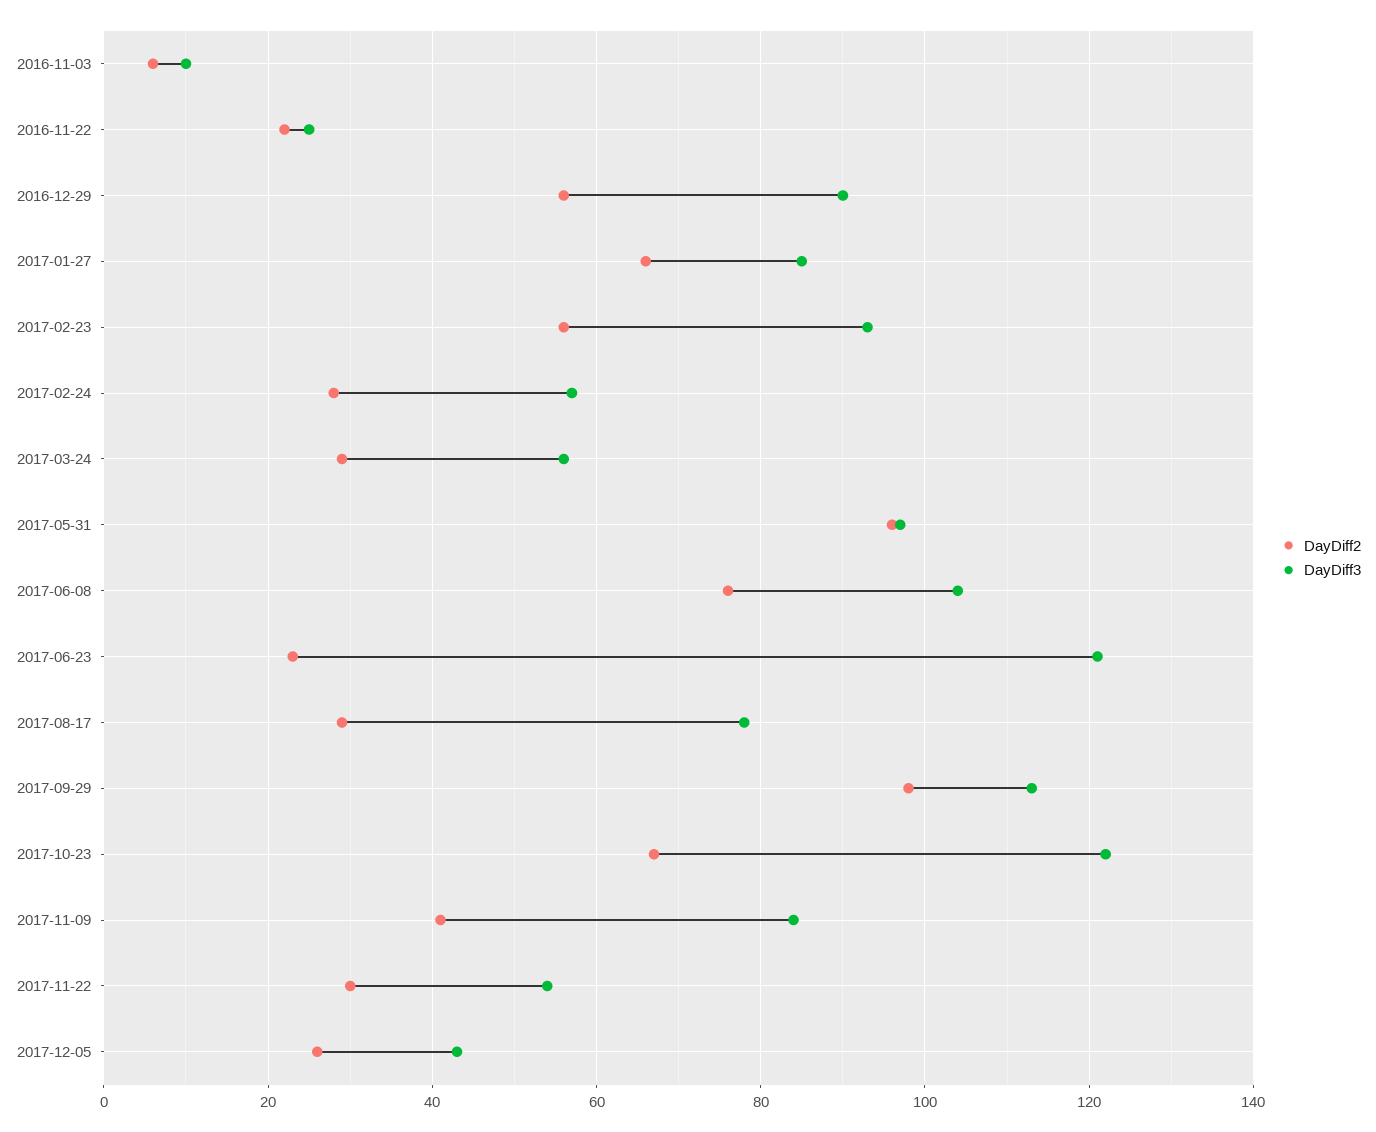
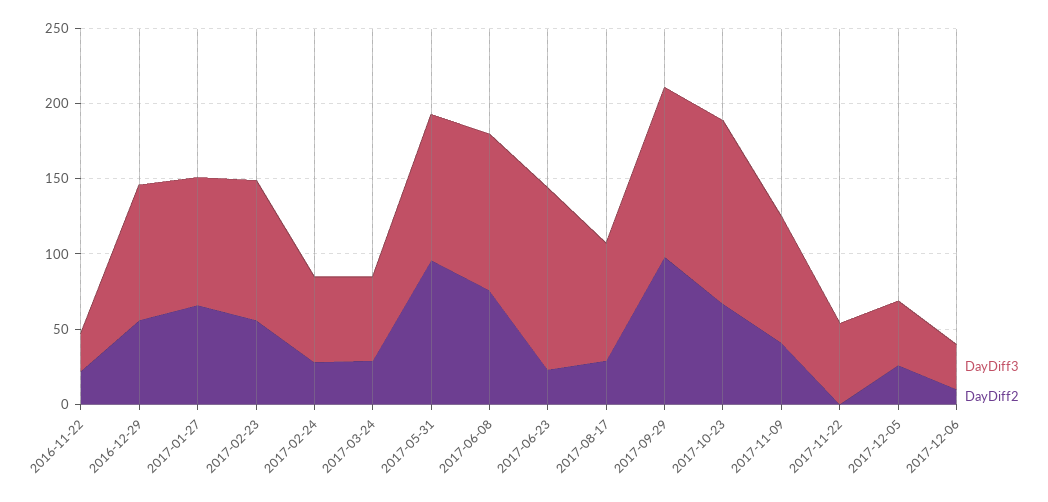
DayDiff2, 2016-11-03: 5 -> none
DayDiff3, 2016-11-03: 10 -> none
DayDiff2, 2017-11-22: 30 -> 0
DayDiff3, 2017-12-06: none -> 30
DayDiff2, 2017-12-06: none -> 10

